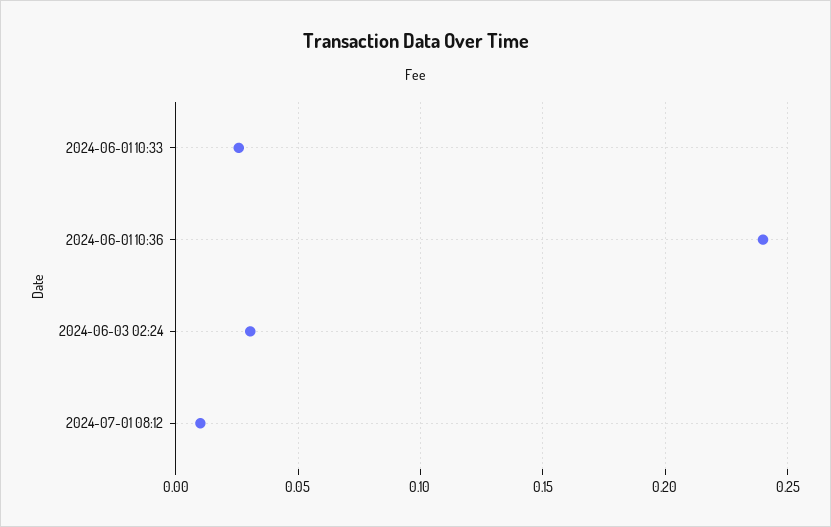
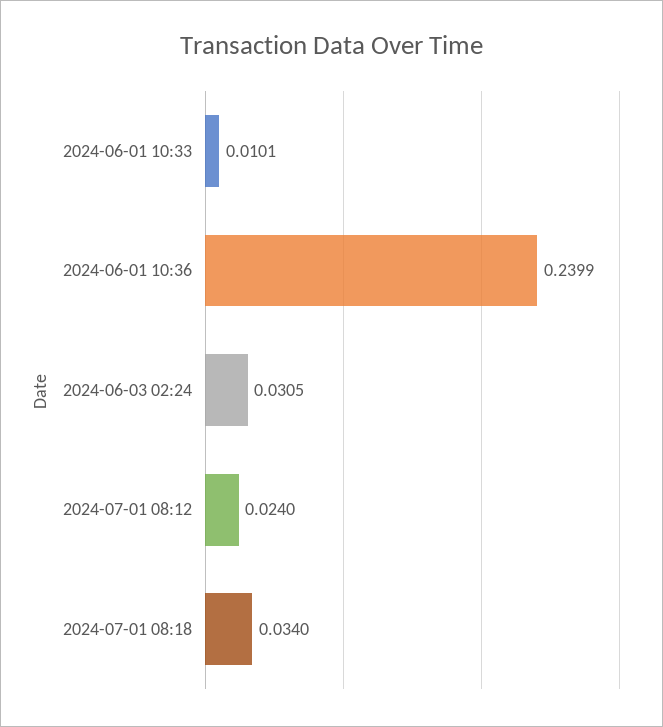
2024-06-01 10:33: 0.025 -> 0.0101
2024-07-01 08:12: 0.01 -> 0.024
2024-07-01 08:18: none -> 0.034

